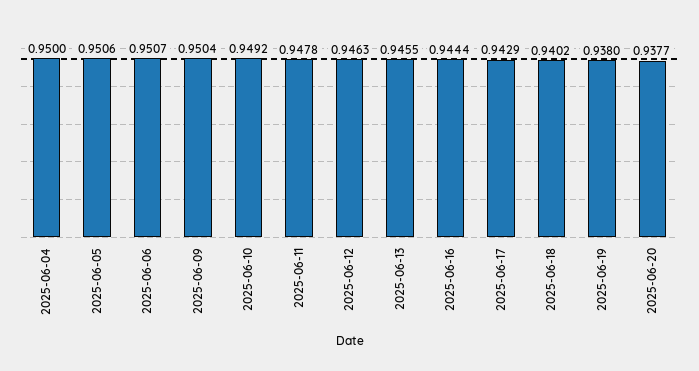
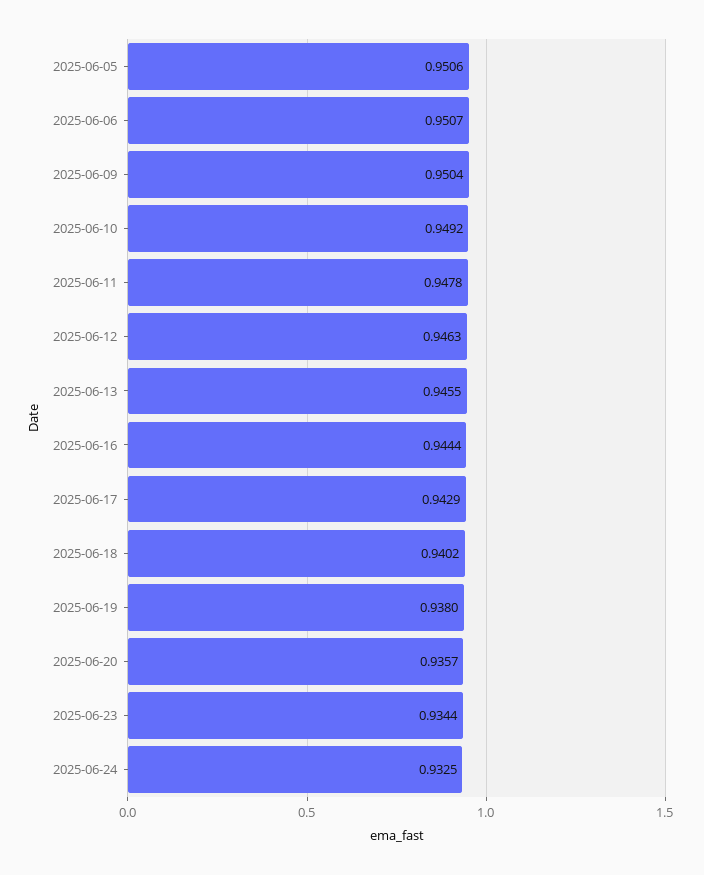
2025-06-04: 0.95 -> none
2025-06-20: 0.9377 -> 0.9357
2025-06-23: none -> 0.9344
2025-06-24: none -> 0.9325

